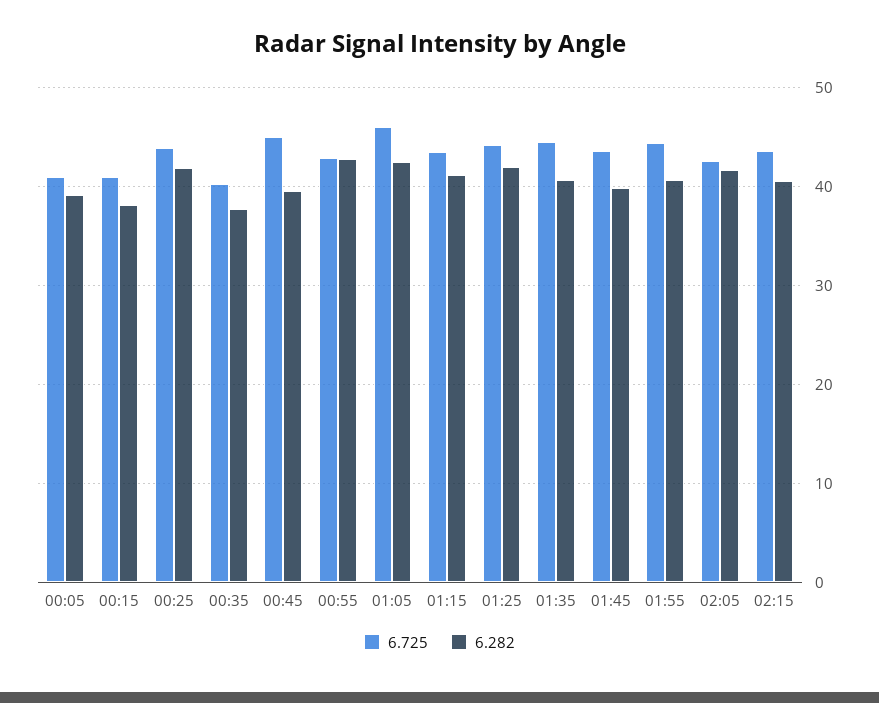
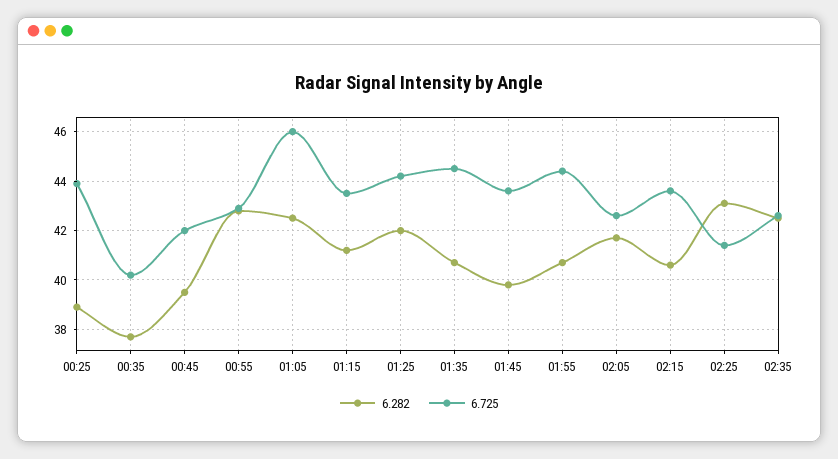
6.725, 00:05: 41 -> none
6.282, 00:05: 39 -> none
6.725, 00:15: 41 -> none
6.282, 00:15: 38 -> none
6.282, 00:25: 42 -> 39
6.725, 00:45: 45 -> 42
6.282, 02:25: none -> 43
6.725, 02:25: none -> 41.5
6.282, 02:35: none -> 42.5
6.725, 02:35: none -> 42.5

